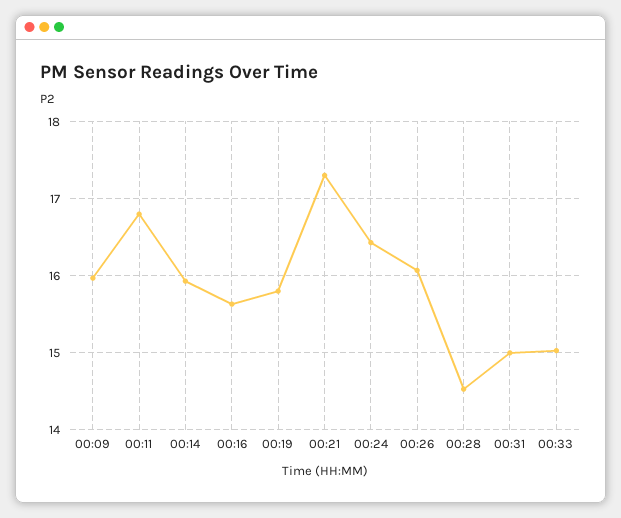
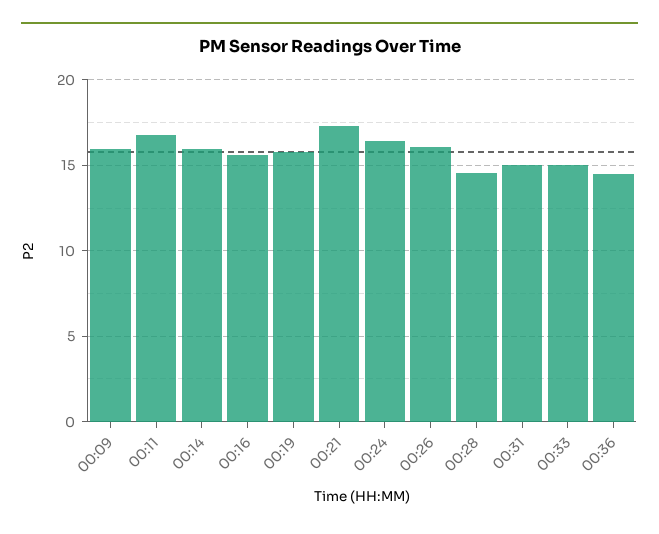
00:36: none -> 14.5

